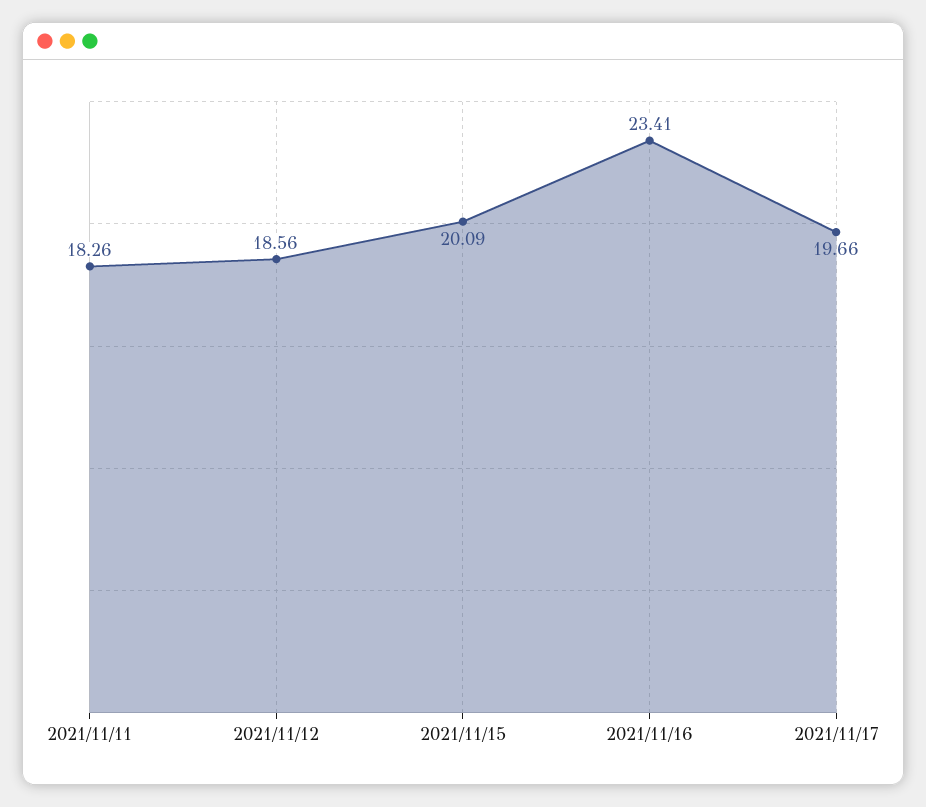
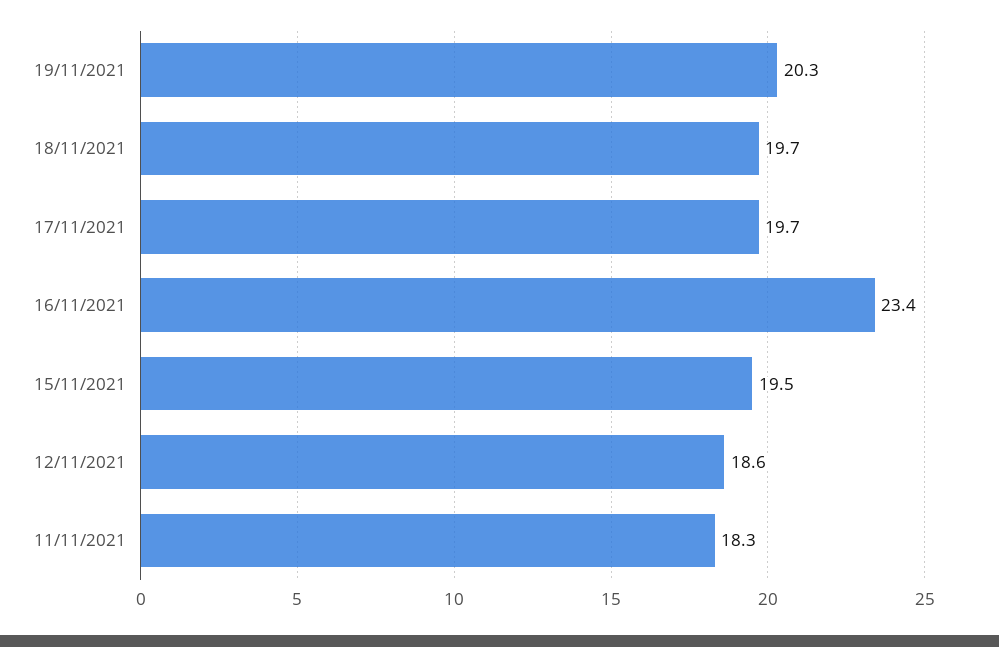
2021/11/15: 20.09 -> 19.5
19/11/2021: none -> 20.3
18/11/2021: none -> 19.7

